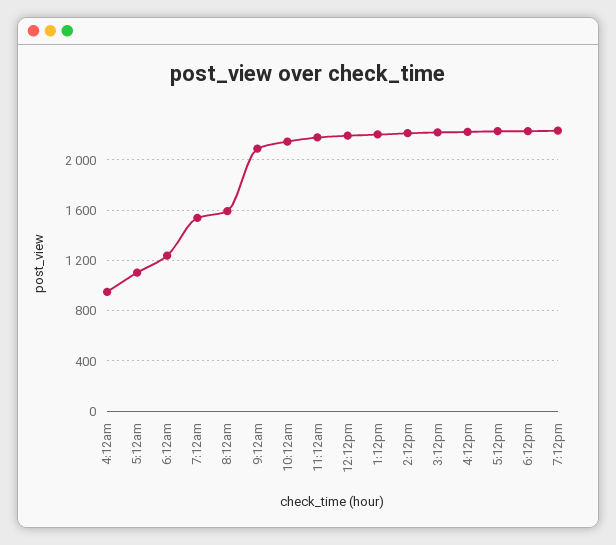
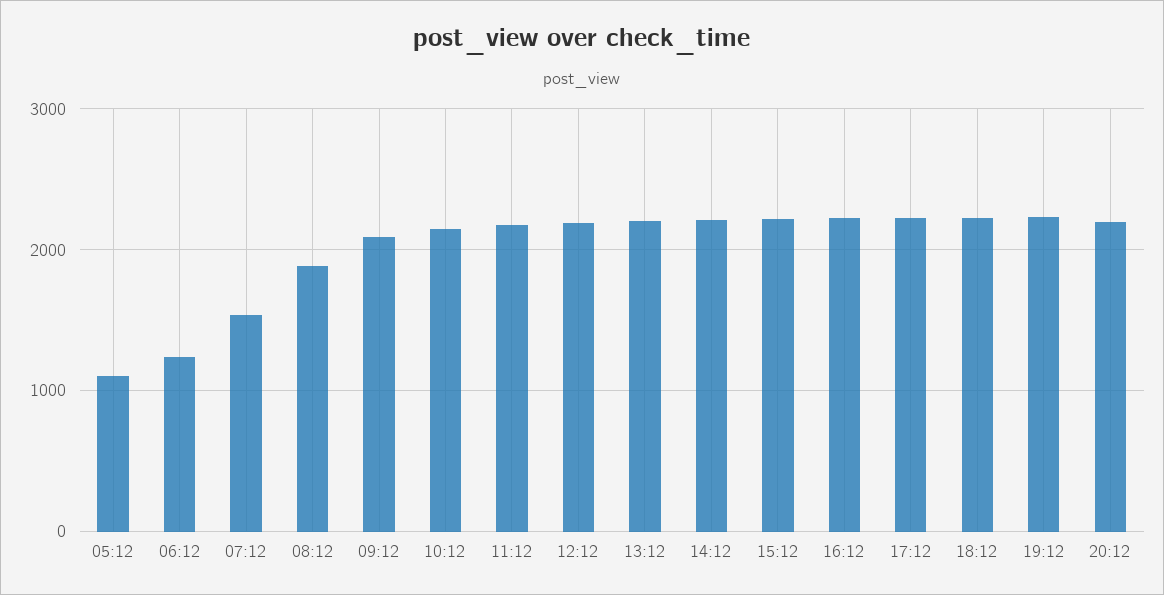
4:12am: 950 -> none
8:12am: 1600 -> 1900
20:12: none -> 2200

